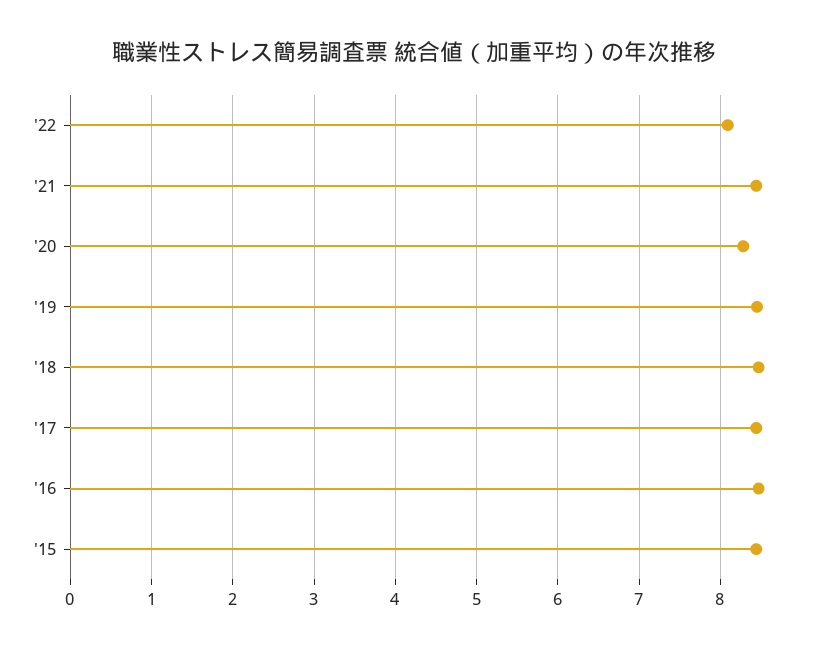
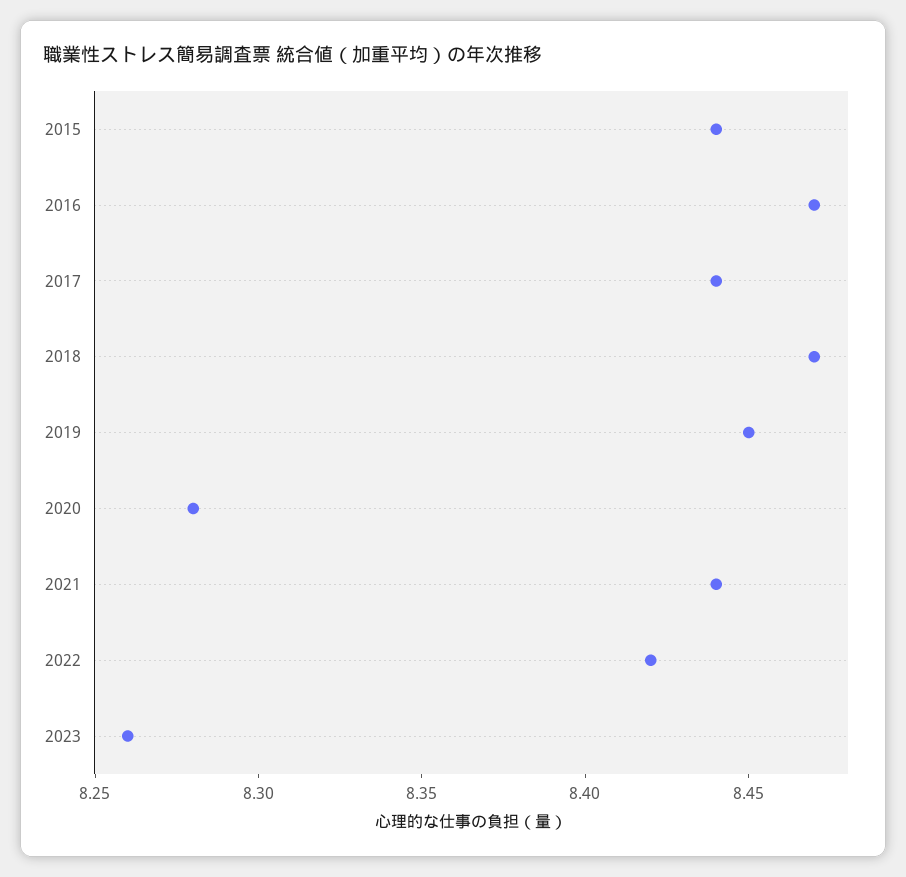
'22: 8.1 -> 8.42
2023: none -> 8.26

